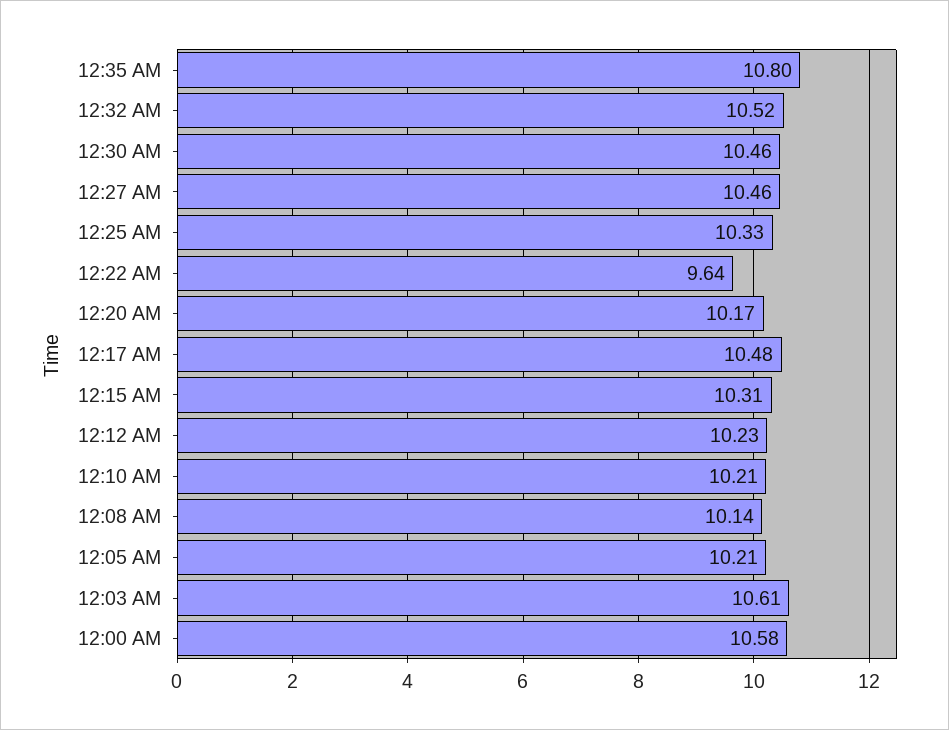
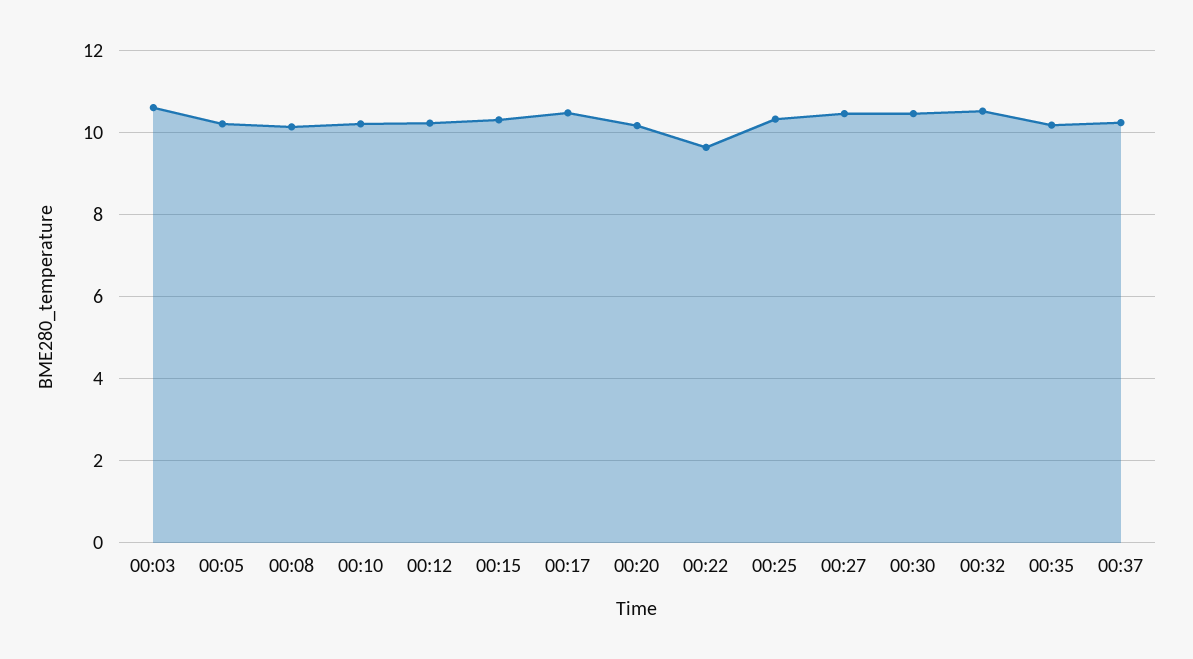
12:35 AM: 10.8 -> 10.2
12:00 AM: 10.58 -> none
00:37: none -> 10.2

